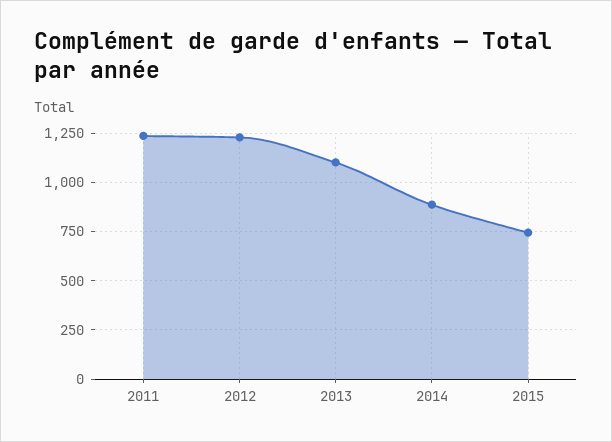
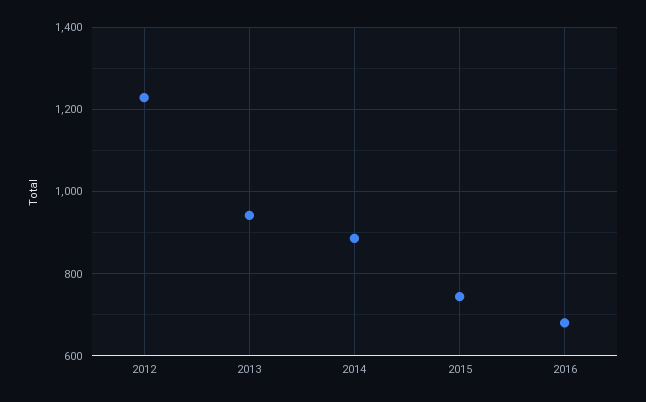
2011: 1250 -> none
2013: 1100 -> 940
2016: none -> 680

